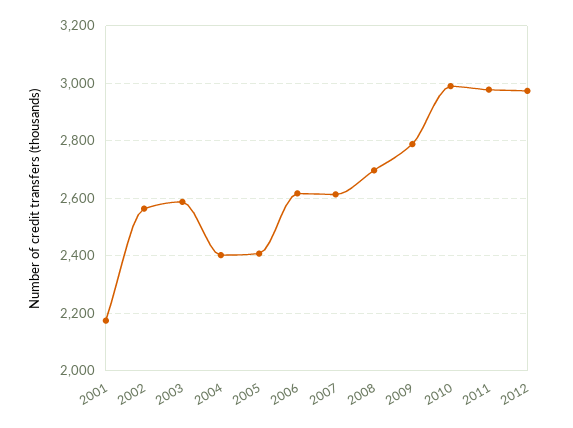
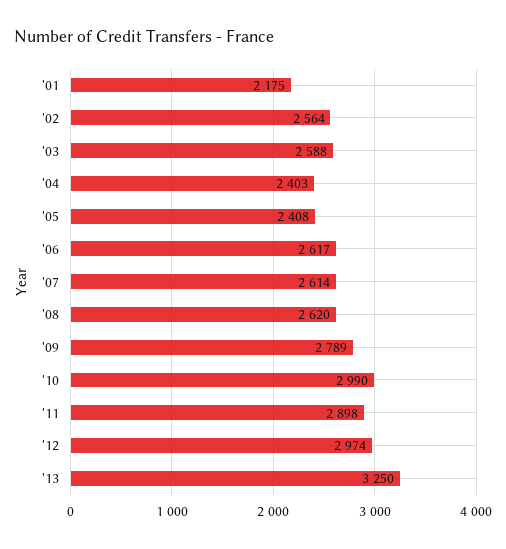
2008: 2700 -> 2620
2011: 2975 -> 2898
'13: none -> 3250

